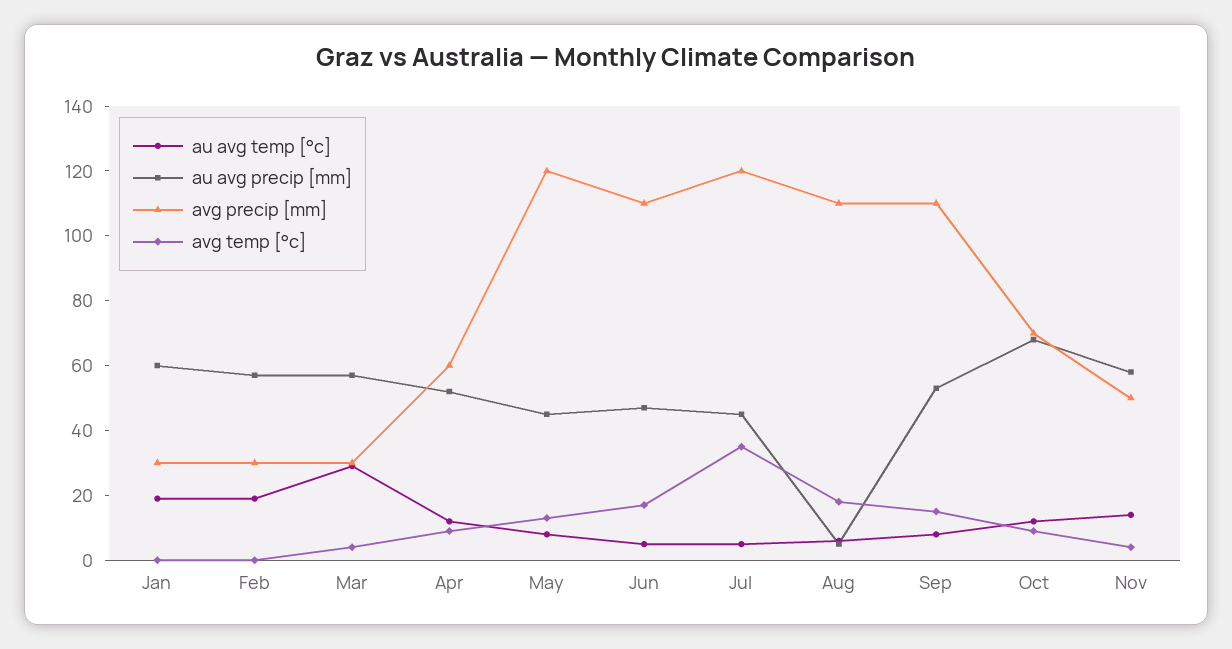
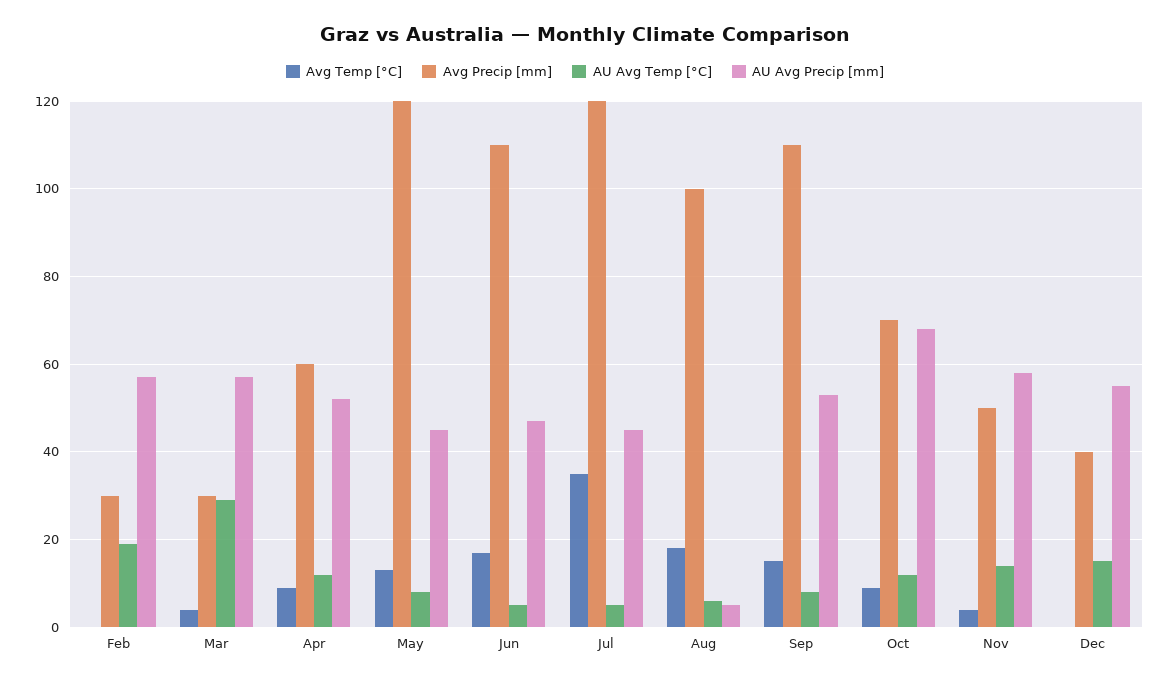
au avg temp [°c], Jan: 20 -> none
au avg precip [mm], Jan: 60 -> none
avg precip [mm], Jan: 30 -> none
avg temp [°c], Jan: 0 -> none
avg precip [mm], Aug: 110 -> 100
avg temp [°c], Dec: none -> 0
avg precip [mm], Dec: none -> 40
au avg temp [°c], Dec: none -> 15
au avg precip [mm], Dec: none -> 55

